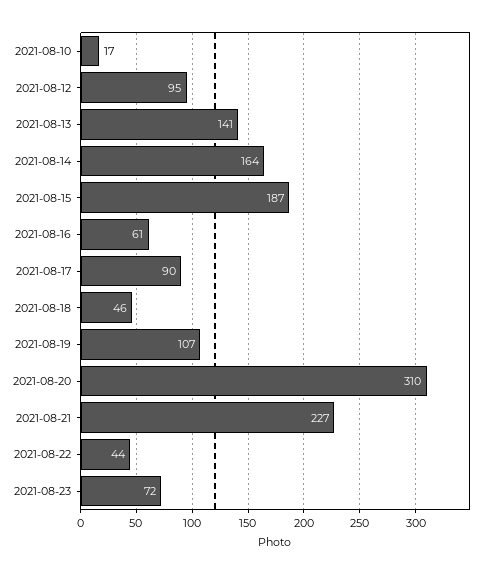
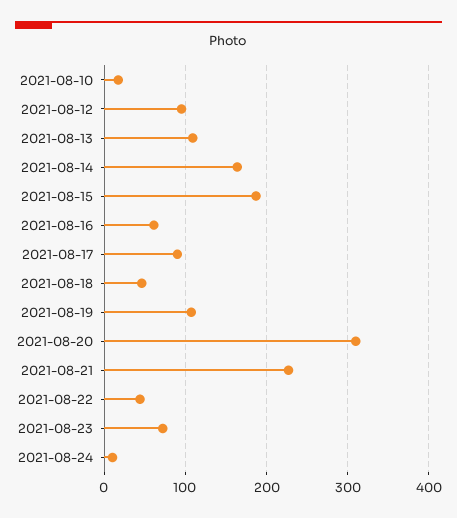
2021-08-13: 141 -> 110
2021-08-24: none -> 10

